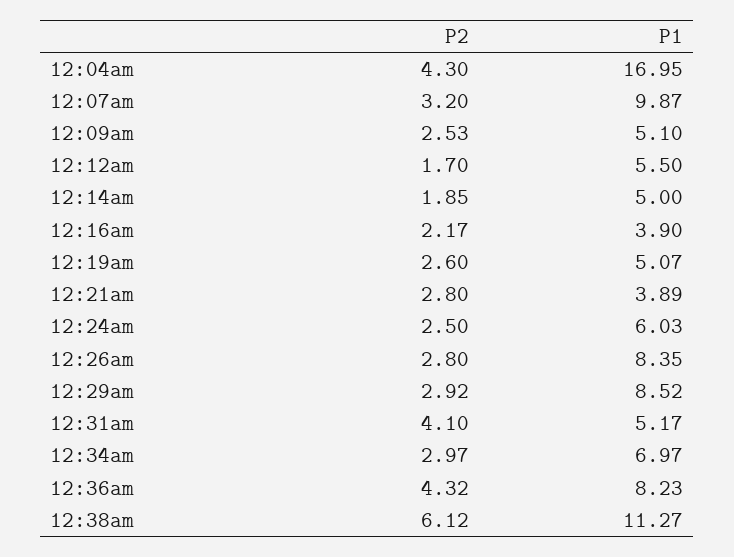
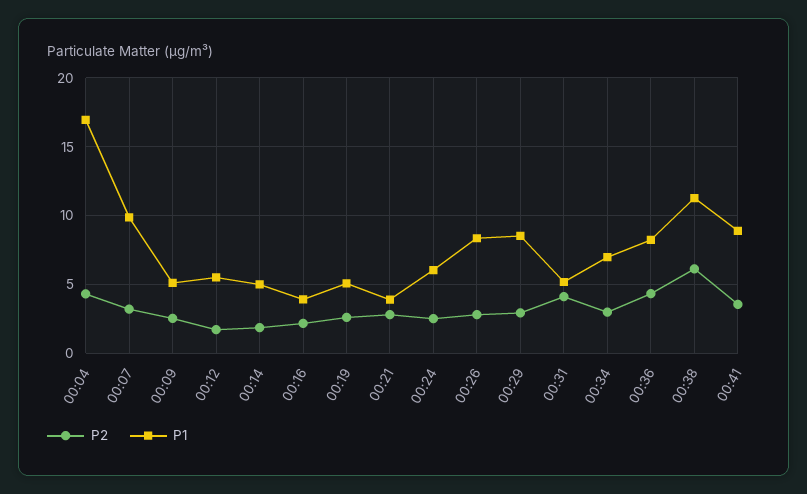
P2, 00:41: none -> 3.5
P1, 00:41: none -> 9

